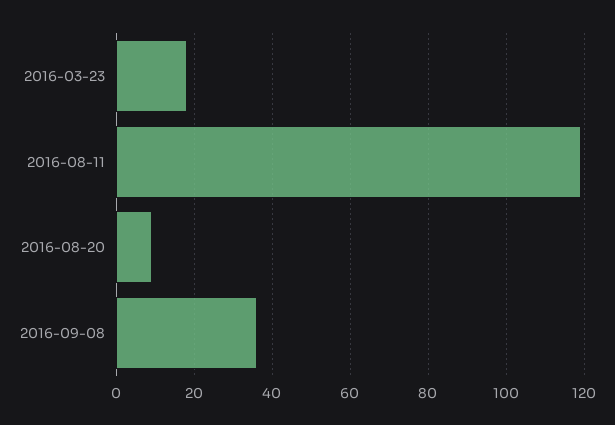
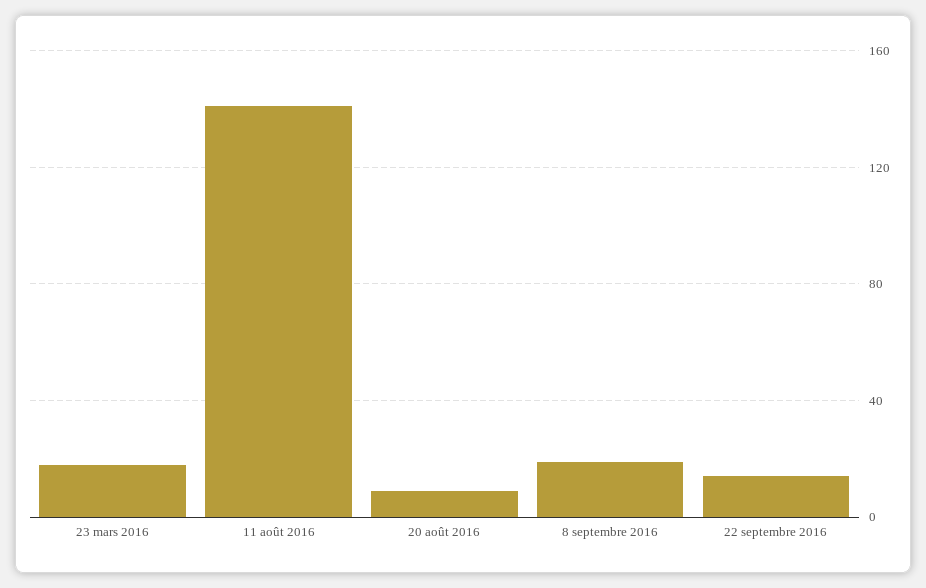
2016-08-11: 120 -> 140
2016-09-08: 35 -> 20
22 septembre 2016: none -> 15

